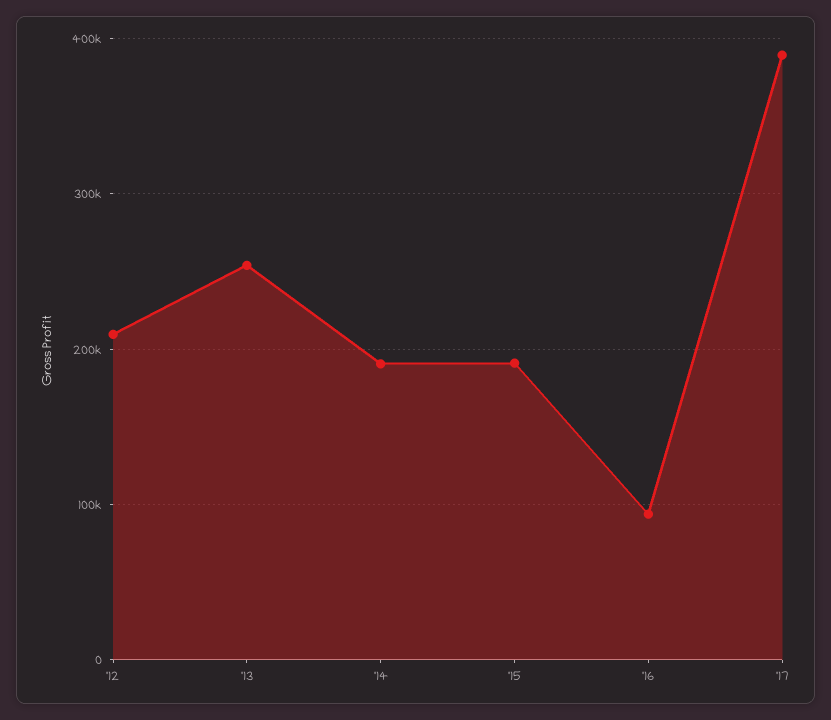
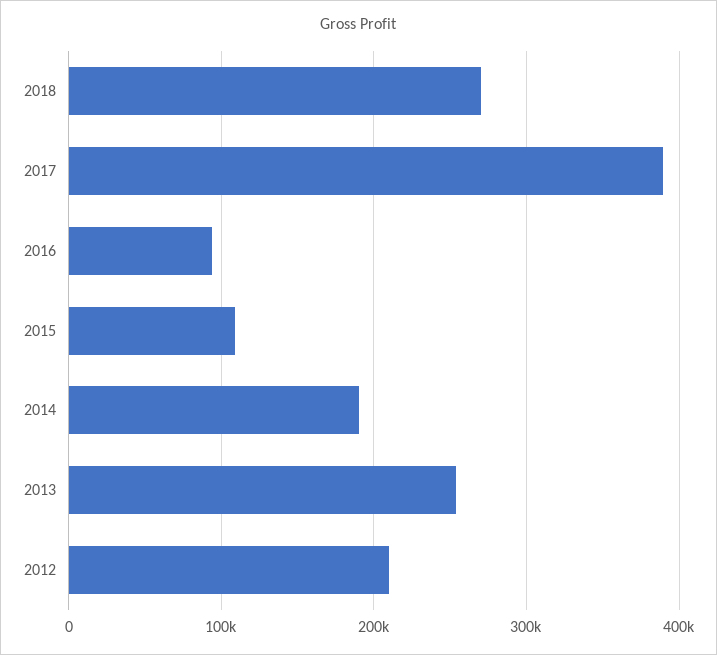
'15: 190000 -> 110000
2018: none -> 270000

